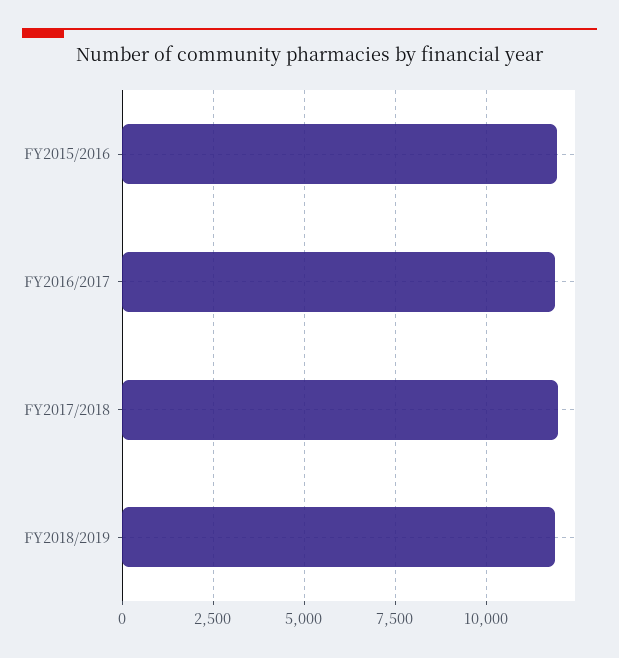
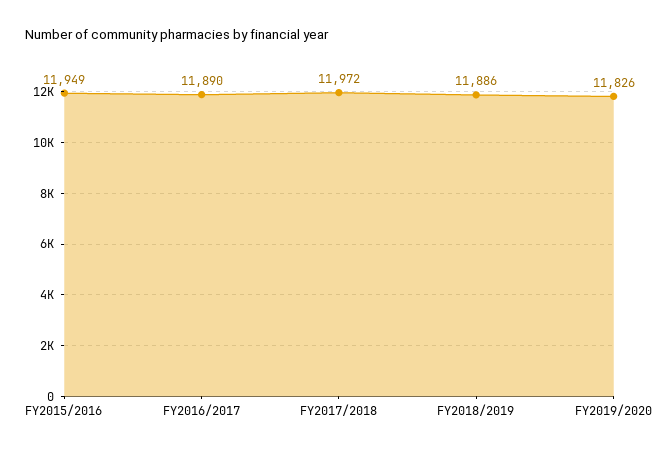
FY2019/2020: none -> 11826

